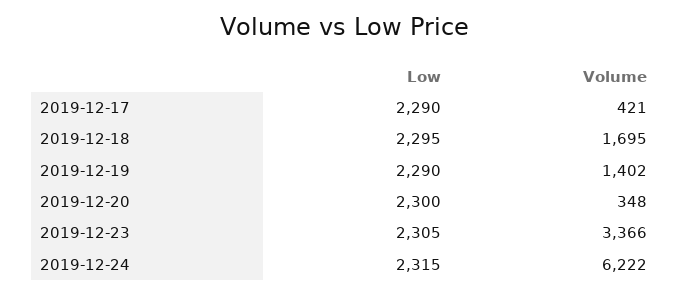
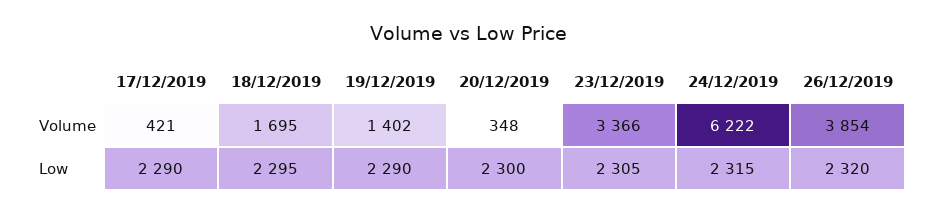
Volume, 26/12/2019: none -> 3854
Low, 26/12/2019: none -> 2320

